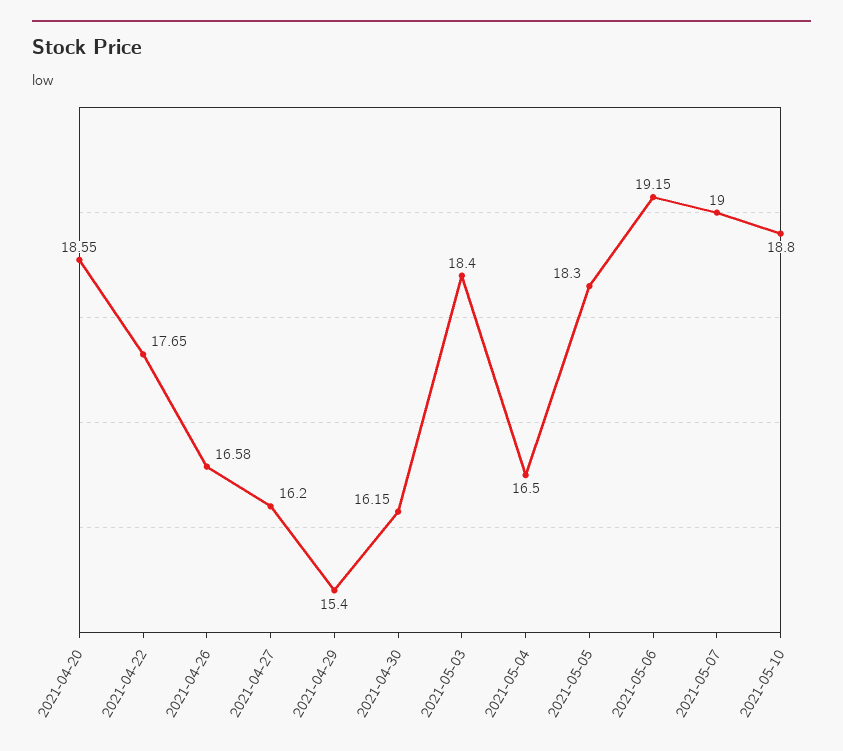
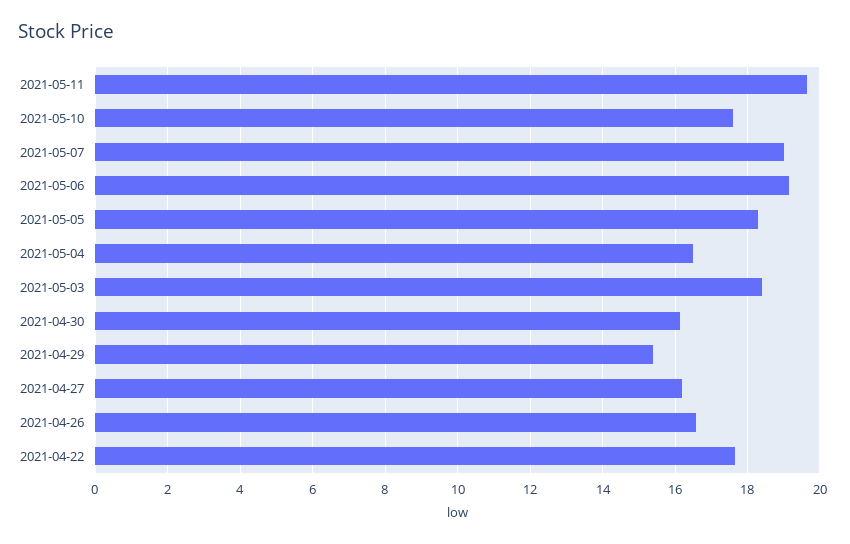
2021-04-20: 18.55 -> none
2021-05-10: 18.8 -> 17.6
2021-05-11: none -> 19.6

